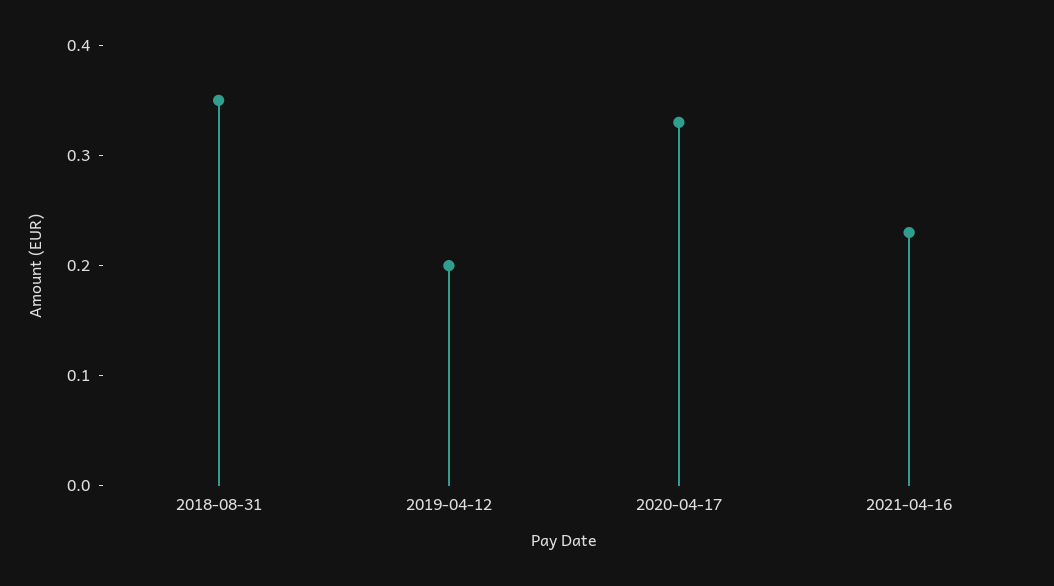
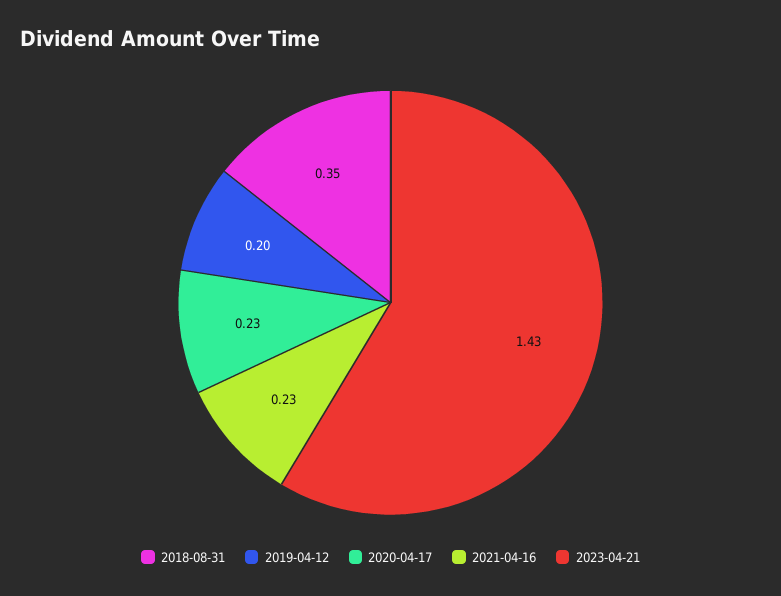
2020-04-17: 0.33 -> 0.23
2023-04-21: none -> 1.43

